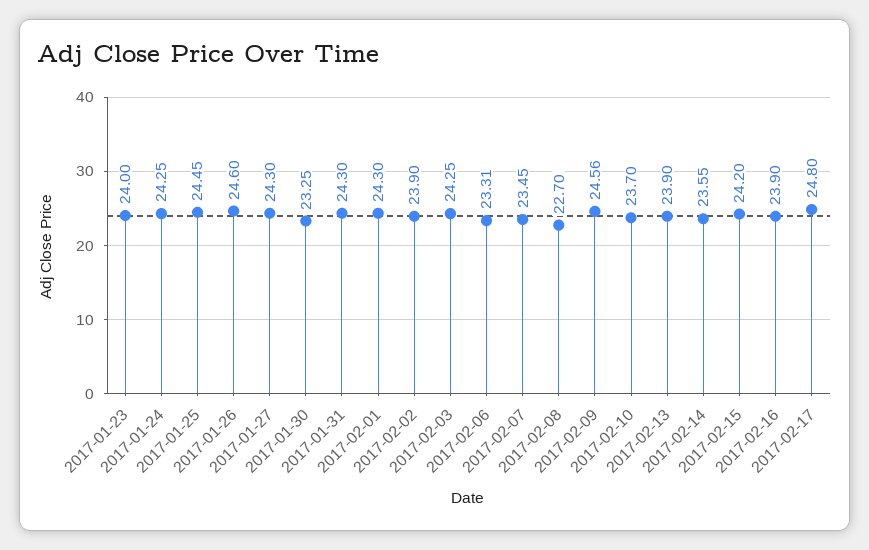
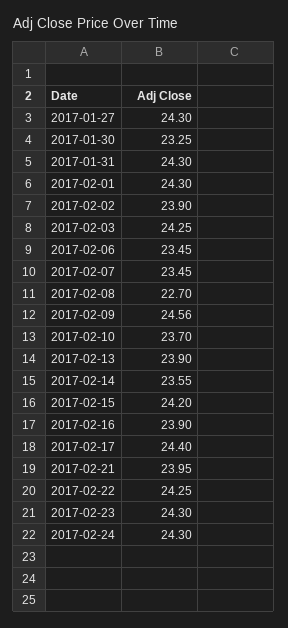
2017-01-23: 24 -> none
2017-01-24: 24.25 -> none
2017-01-25: 24.45 -> none
2017-01-26: 24.6 -> none
2017-02-06: 23.31 -> 23.45
2017-02-17: 24.8 -> 24.4
2017-02-21: none -> 23.95
2017-02-22: none -> 24.25
2017-02-23: none -> 24.3
2017-02-24: none -> 24.3

